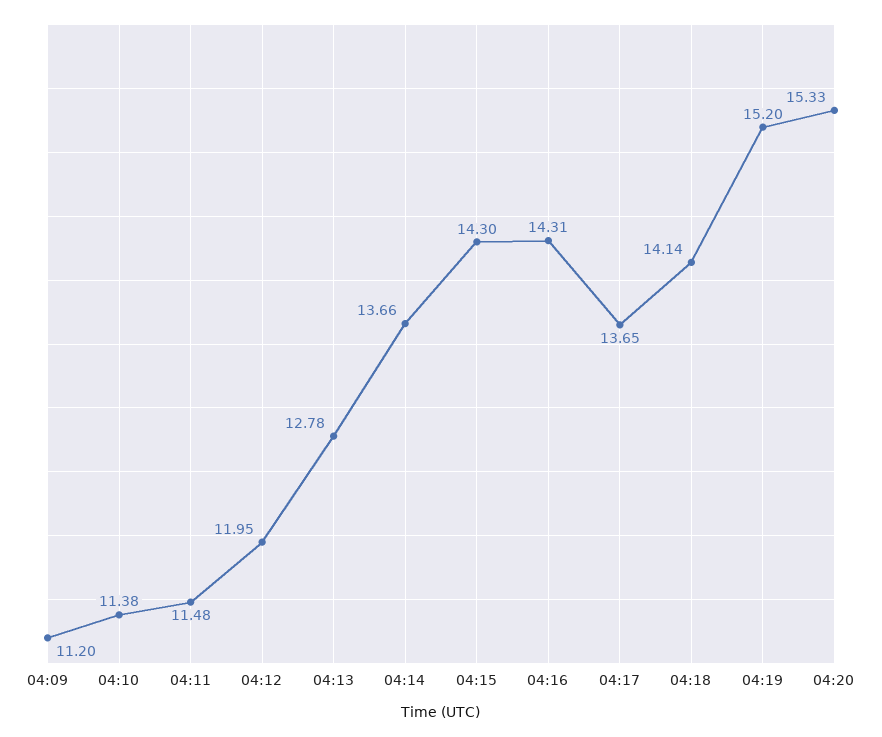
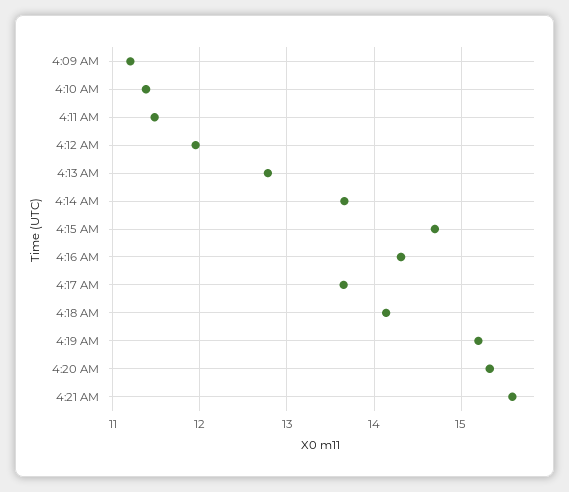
04:15: 14.3 -> 14.7
4:21 AM: none -> 15.6

